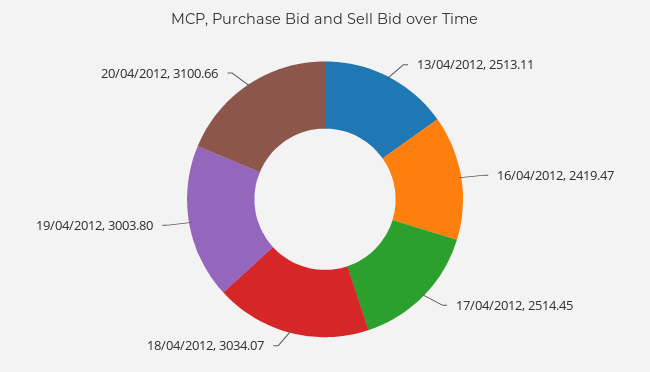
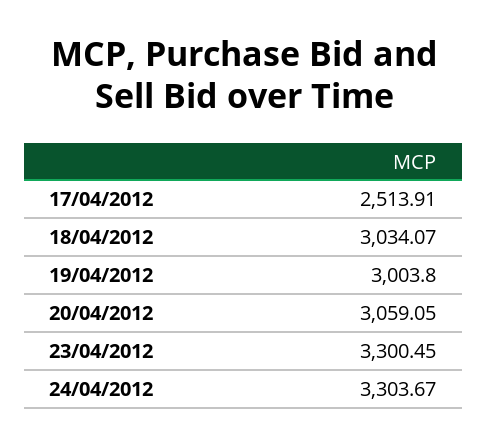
13/04/2012: 2513.11 -> none
16/04/2012: 2419.47 -> none
17/04/2012: 2514.45 -> 2513.91
20/04/2012: 3100.66 -> 3059.05
23/04/2012: none -> 3300.45
24/04/2012: none -> 3303.67

